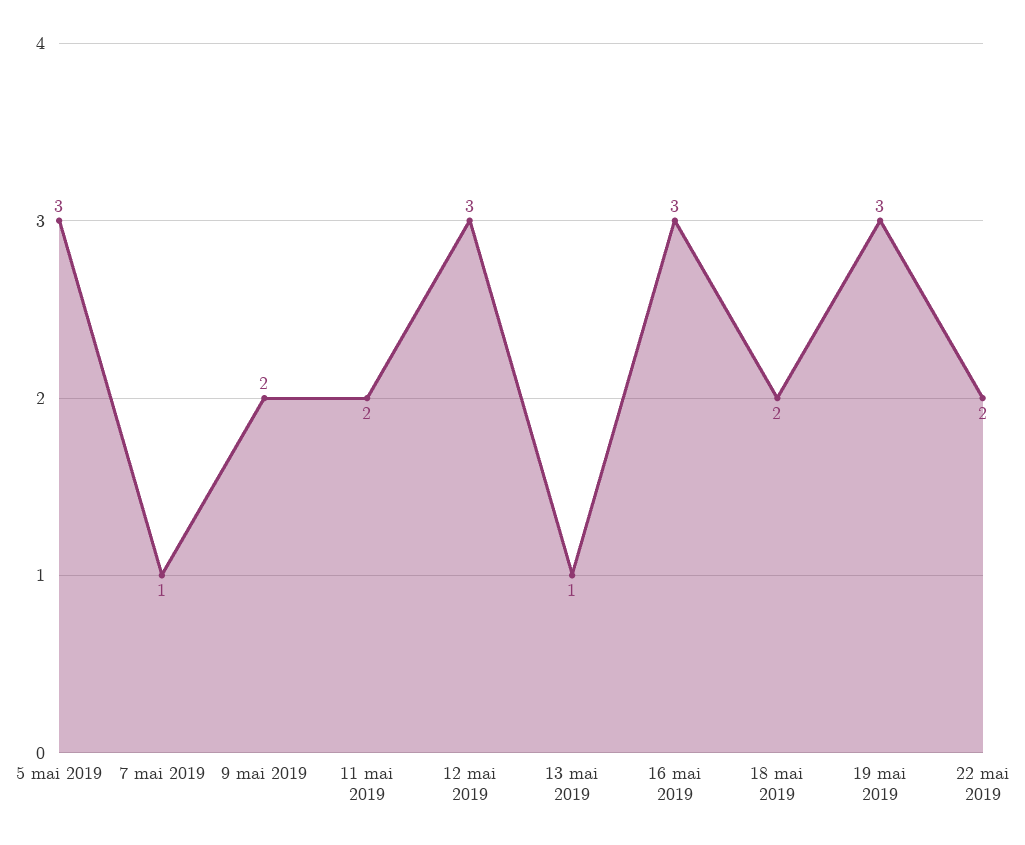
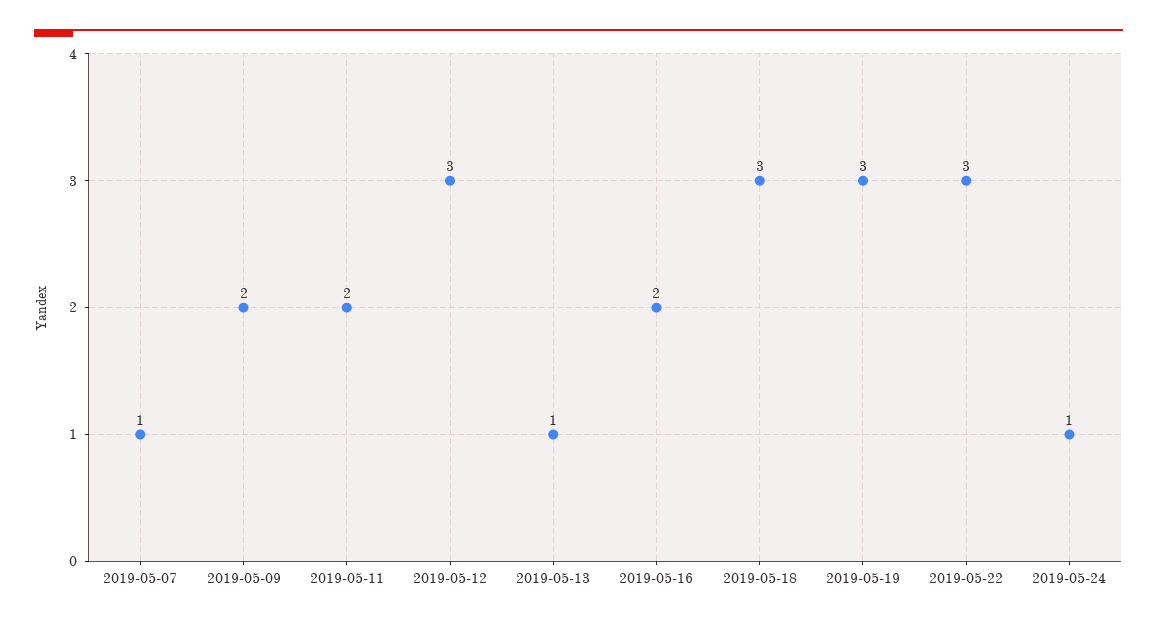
5 mai 2019: 3 -> none
16 mai 2019: 3 -> 2
18 mai 2019: 2 -> 3
22 mai 2019: 2 -> 3
2019-05-24: none -> 1

